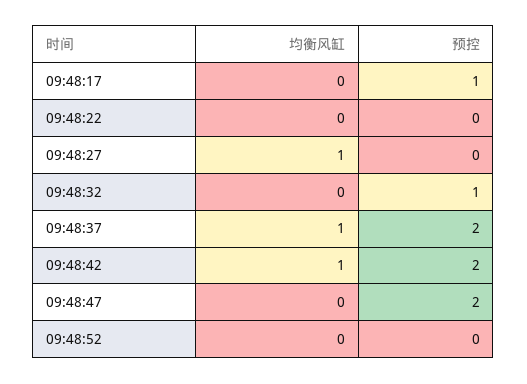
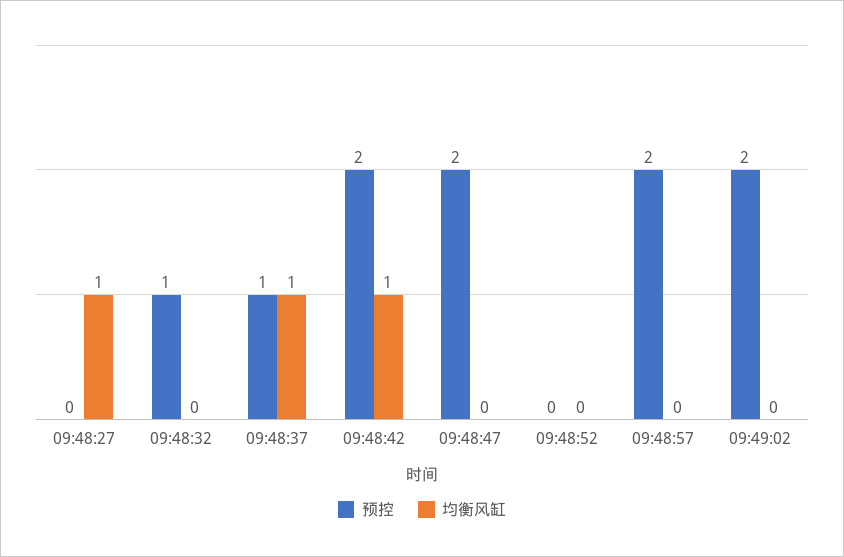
均衡风缸, 09:48:17: 0 -> none
预控, 09:48:17: 1 -> none
均衡风缸, 09:48:22: 0 -> none
预控, 09:48:22: 0 -> none
预控, 09:48:37: 2 -> 1
预控, 09:48:57: none -> 2
均衡风缸, 09:48:57: none -> 0
预控, 09:49:02: none -> 2
均衡风缸, 09:49:02: none -> 0

